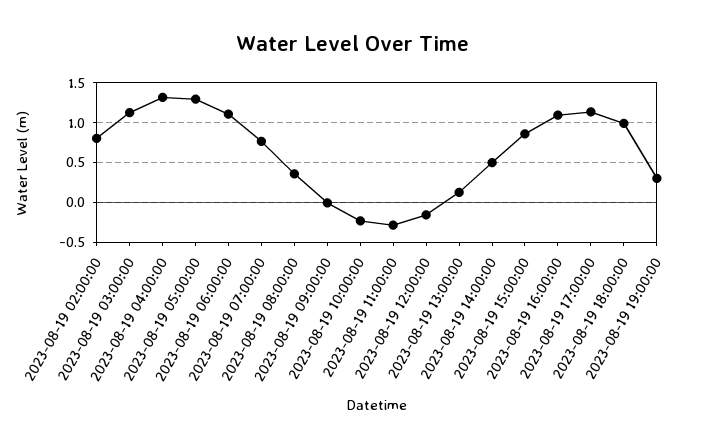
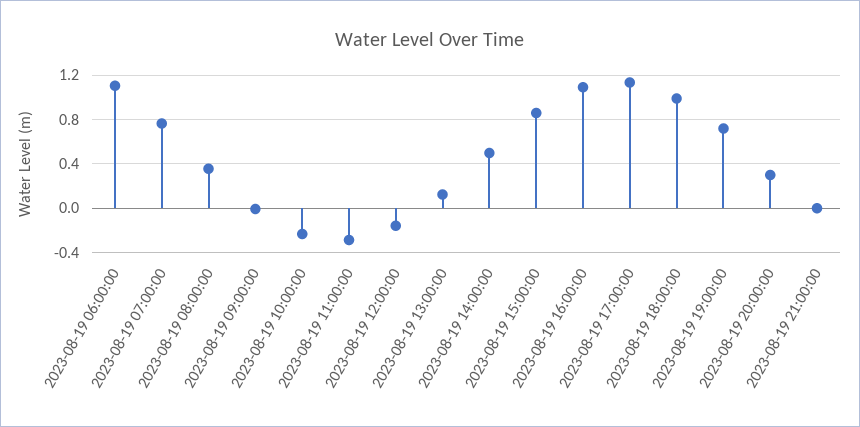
2023-08-19 02:00:00: 0.8 -> none
2023-08-19 03:00:00: 1.1 -> none
2023-08-19 04:00:00: 1.3 -> none
2023-08-19 05:00:00: 1.3 -> none
2023-08-19 19:00:00: 0.3 -> 0.7
2023-08-19 20:00:00: none -> 0.3
2023-08-19 21:00:00: none -> 0

